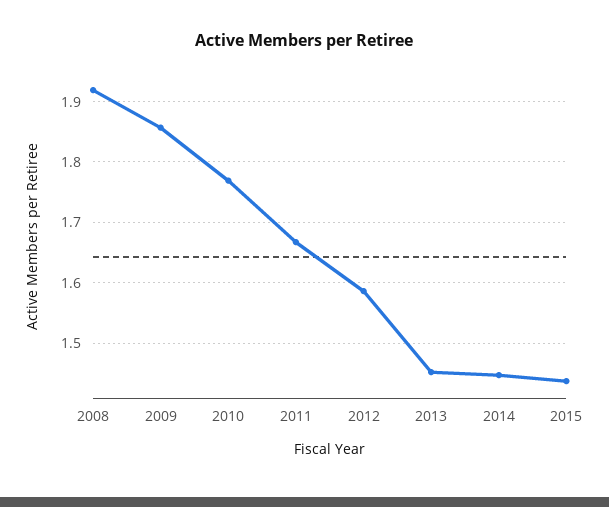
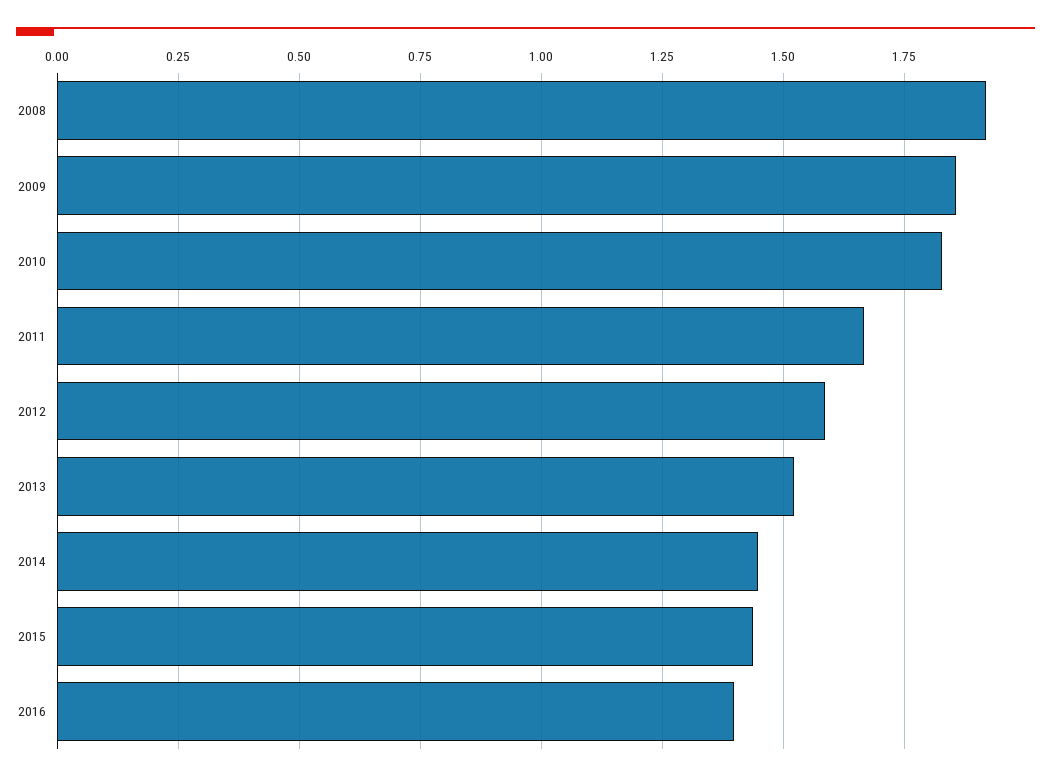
2010: 1.77 -> 1.825
2013: 1.45 -> 1.525
2016: none -> 1.4

